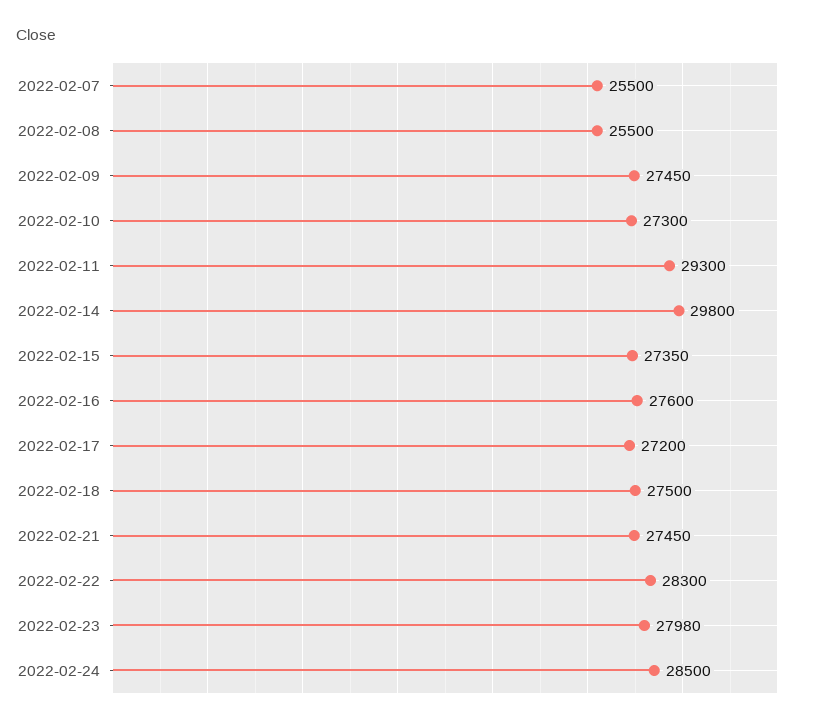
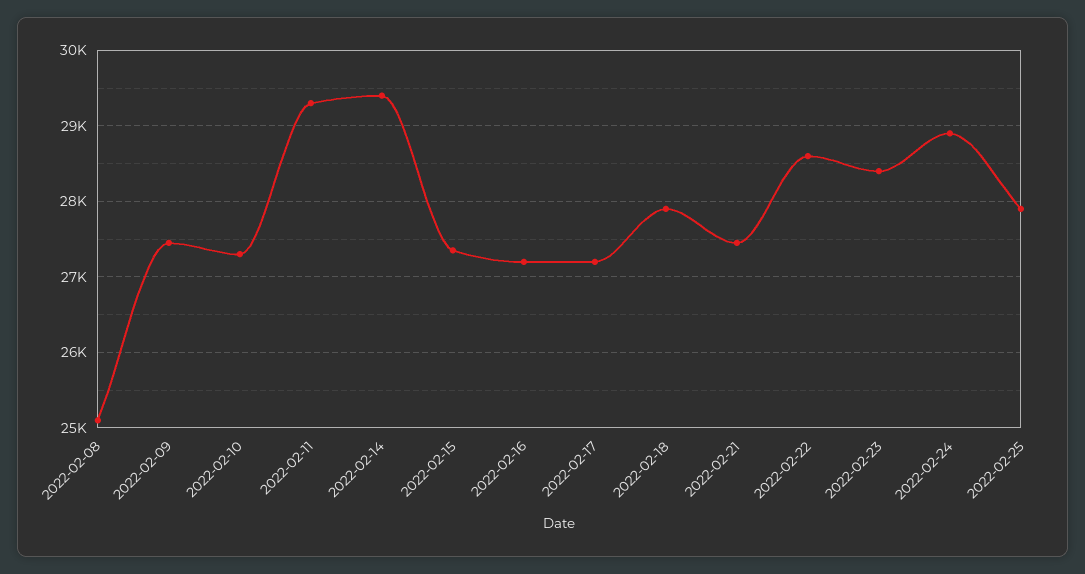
2022-02-07: 25500 -> none
2022-02-08: 25500 -> 25100
2022-02-14: 29800 -> 29400
2022-02-16: 27600 -> 27200
2022-02-18: 27500 -> 27900
2022-02-22: 28300 -> 28600
2022-02-23: 27980 -> 28400
2022-02-24: 28500 -> 28900
2022-02-25: none -> 27900

